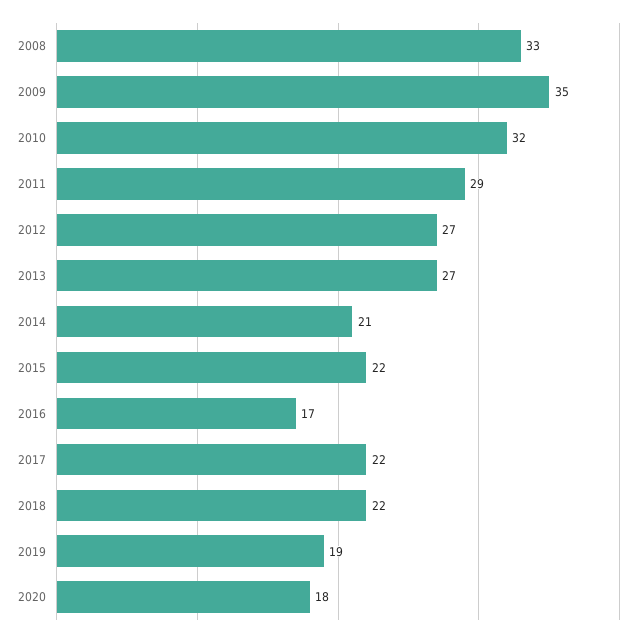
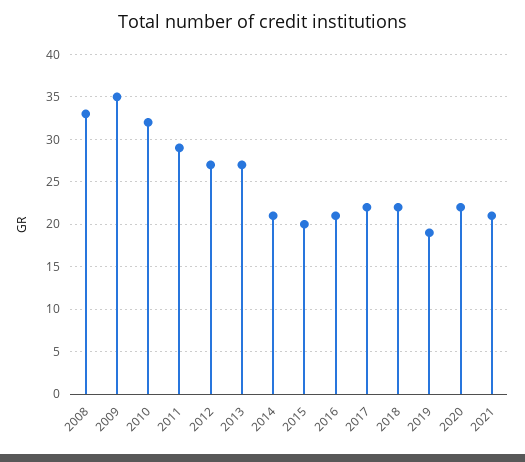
2015: 22 -> 20
2016: 17 -> 21
2020: 18 -> 22
2021: none -> 21

